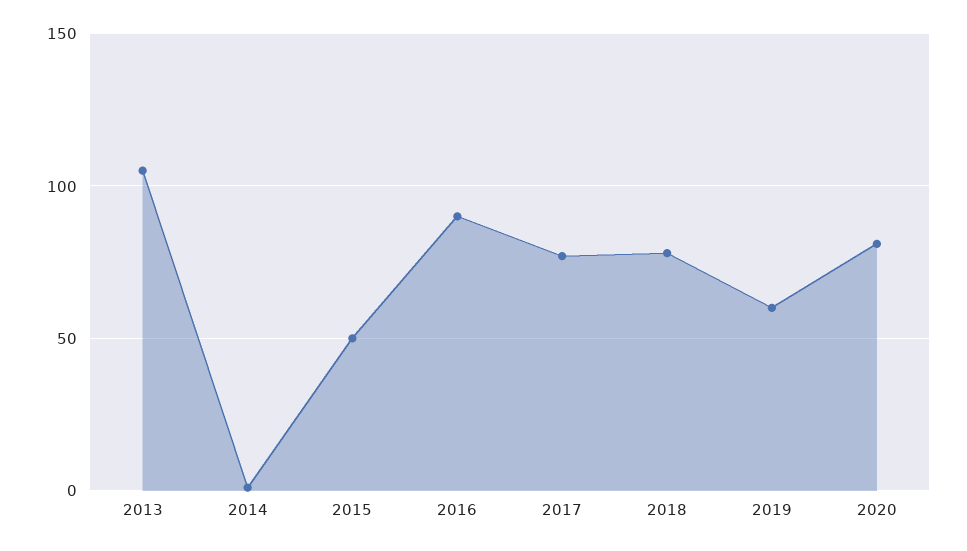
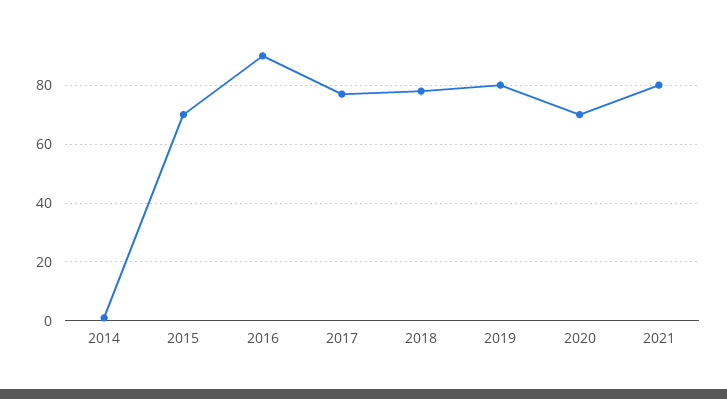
2013: 105 -> none
2015: 50 -> 70
2019: 60 -> 80
2020: 80 -> 70
2021: none -> 80

